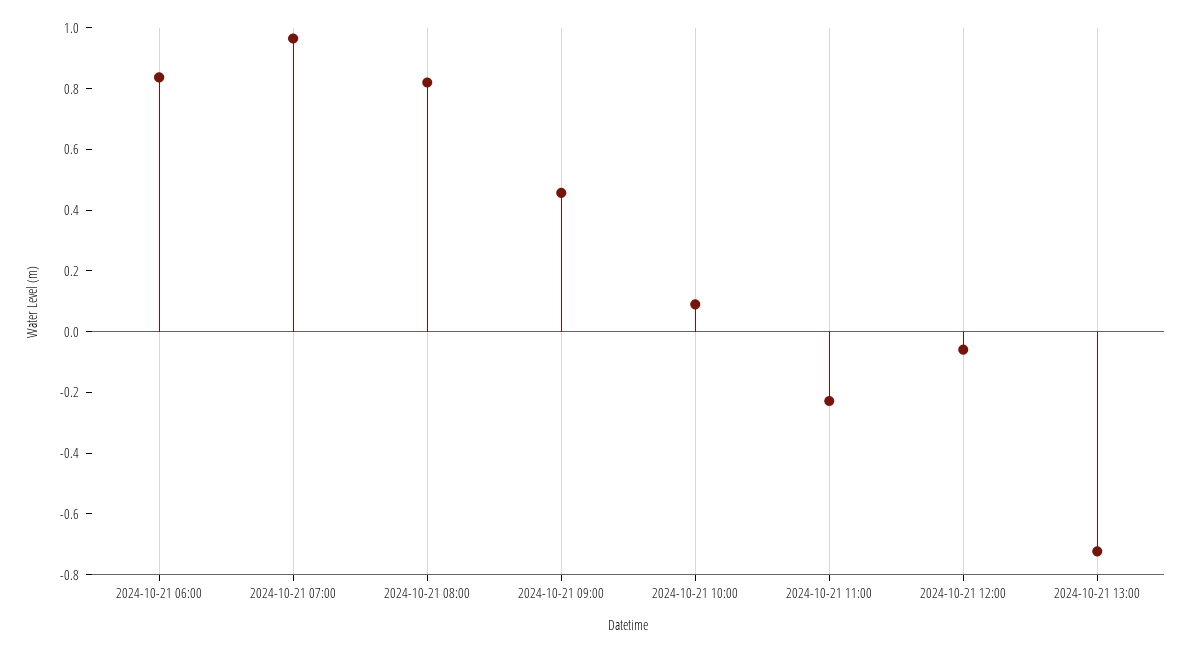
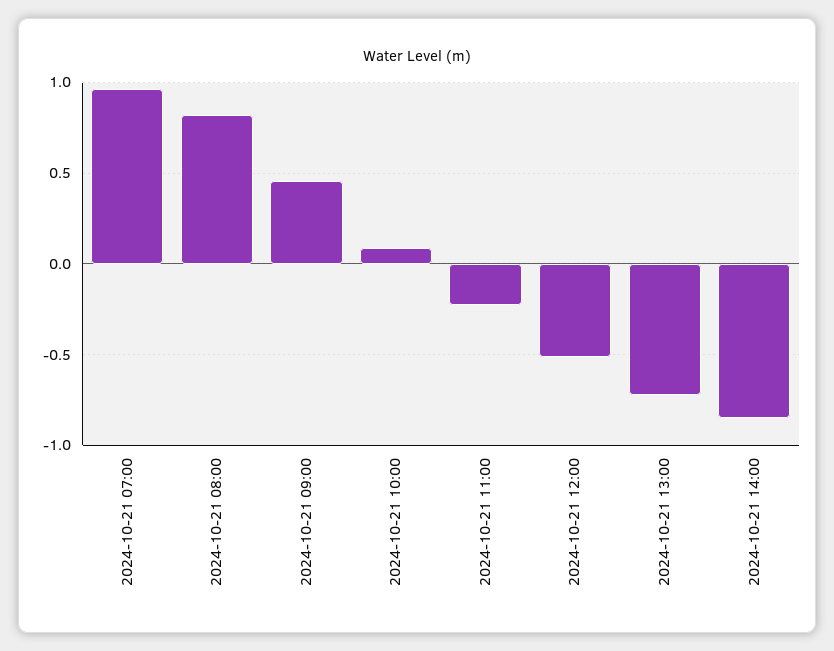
2024-10-21 06:00: 0.85 -> none
2024-10-21 12:00: -0.05 -> -0.5
2024-10-21 14:00: none -> -0.85

